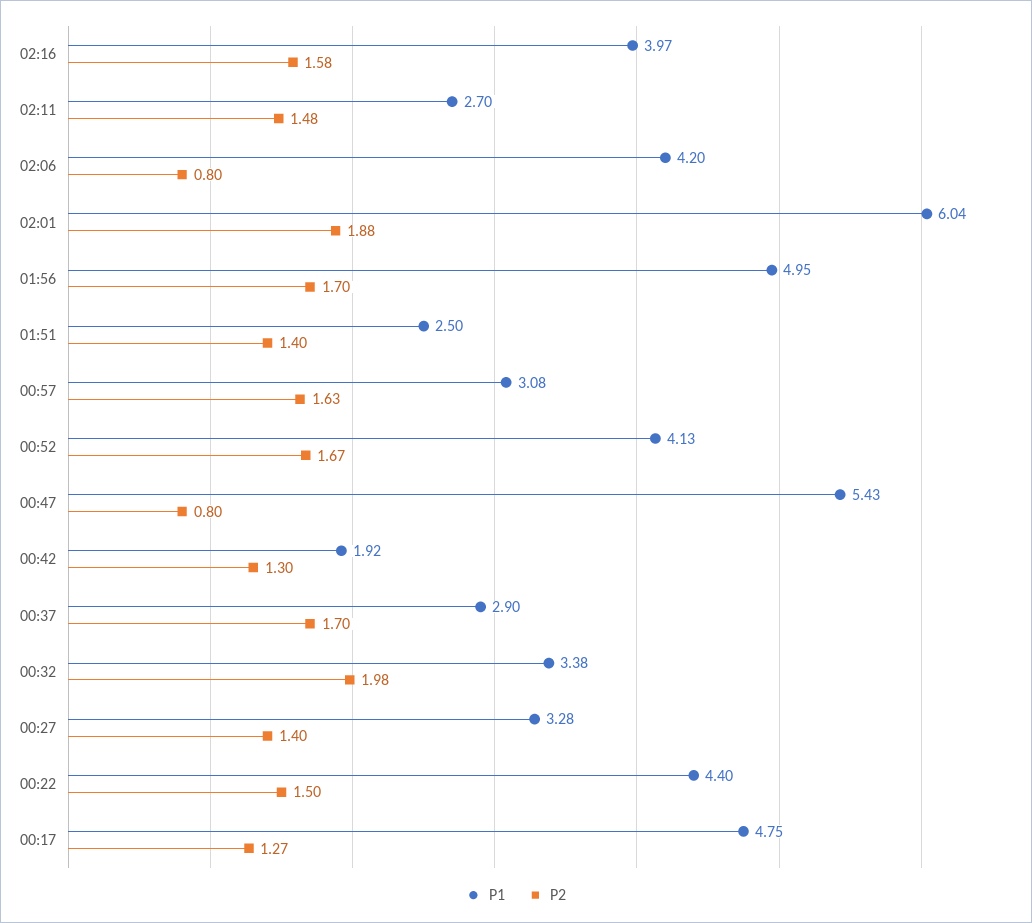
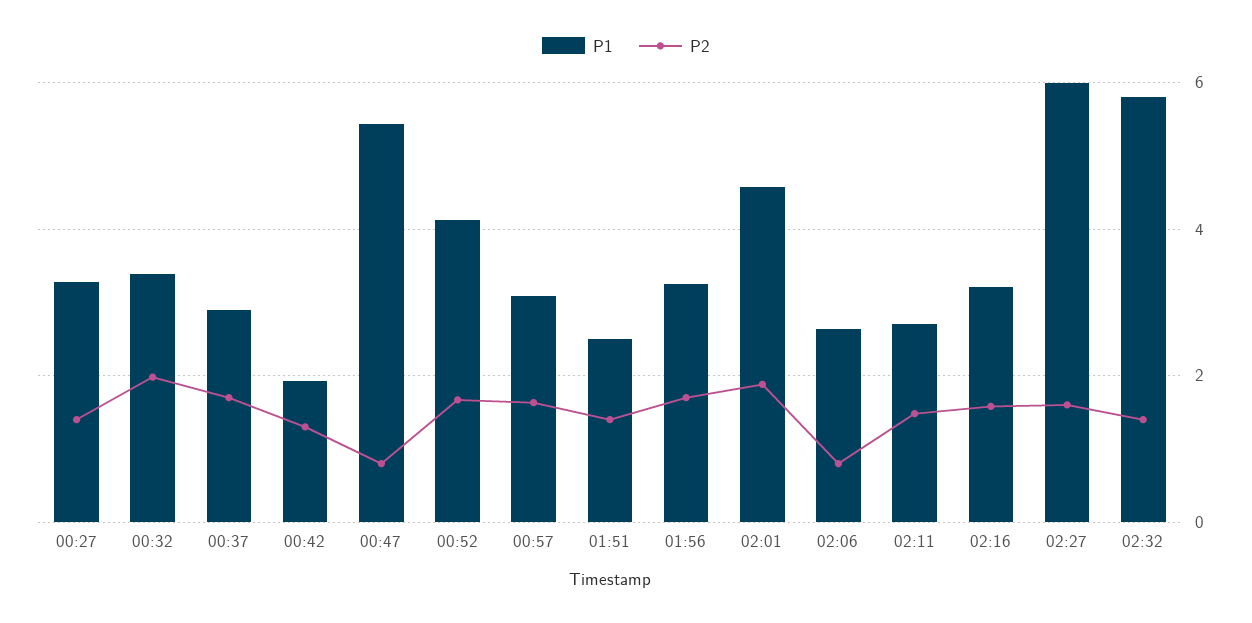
P1, 02:16: 3.97 -> 3.2
P1, 02:06: 4.2 -> 2.6
P1, 02:01: 6.04 -> 4.6
P1, 01:56: 4.95 -> 3.2
P1, 00:22: 4.4 -> none
P2, 00:22: 1.5 -> none
P1, 00:17: 4.75 -> none
P2, 00:17: 1.27 -> none
P1, 02:27: none -> 6
P2, 02:27: none -> 1.6
P1, 02:32: none -> 5.8
P2, 02:32: none -> 1.4

